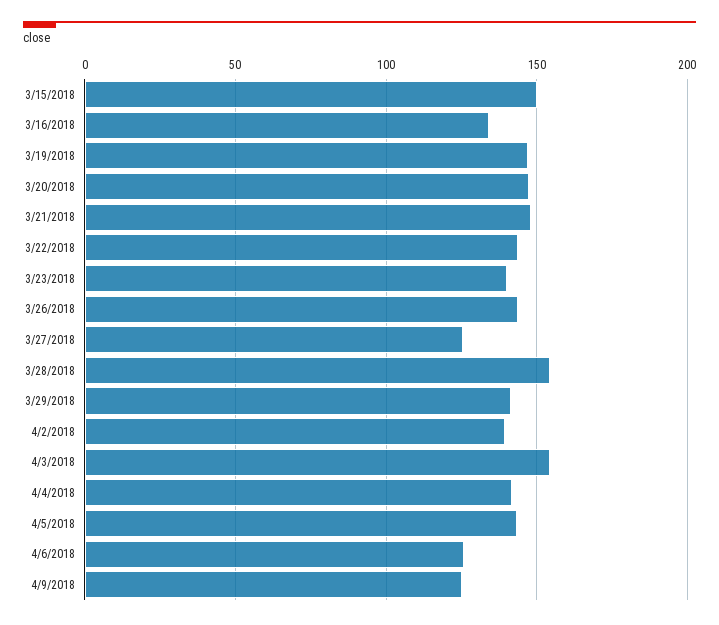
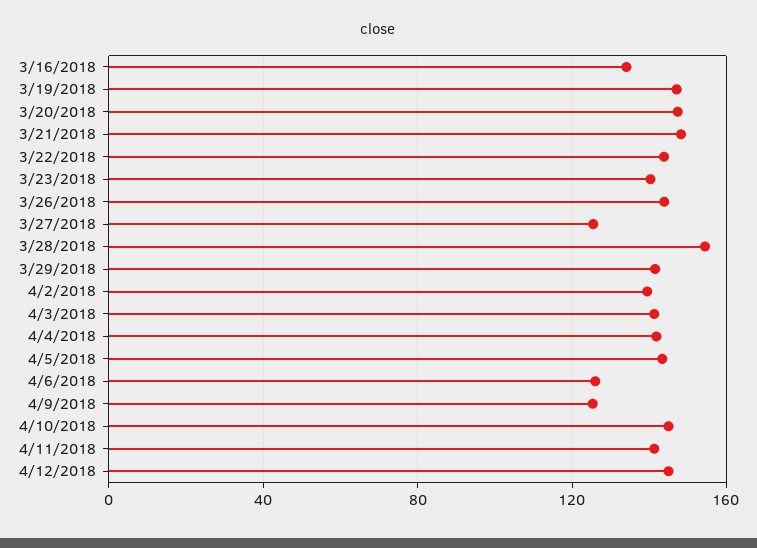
3/15/2018: 150 -> none
4/3/2018: 155 -> 140
4/10/2018: none -> 145
4/11/2018: none -> 140
4/12/2018: none -> 145

